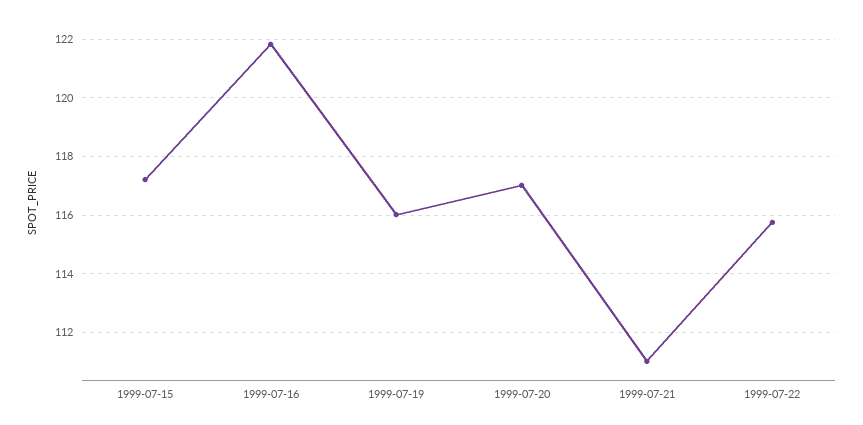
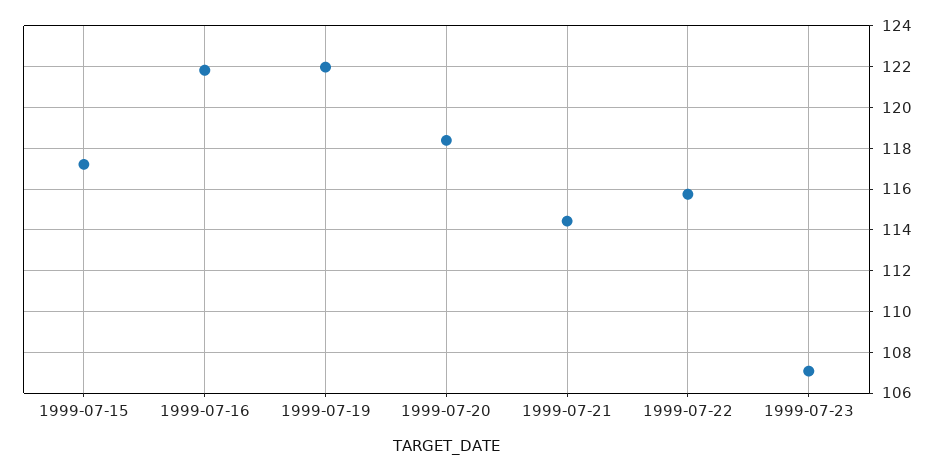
1999-07-19: 116 -> 122
1999-07-20: 117 -> 118.5
1999-07-21: 111 -> 114.5
1999-07-23: none -> 107

